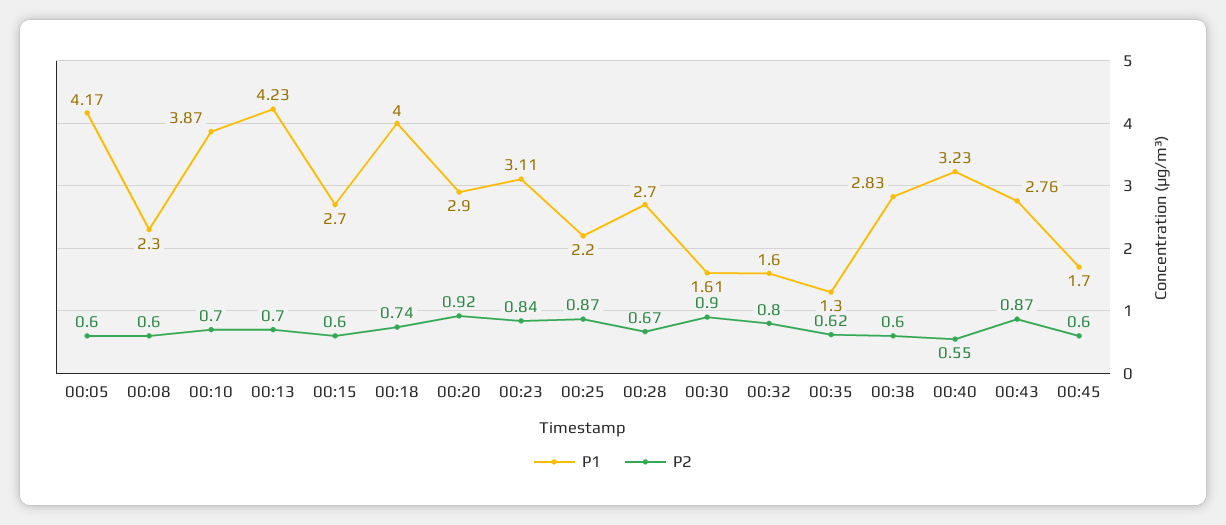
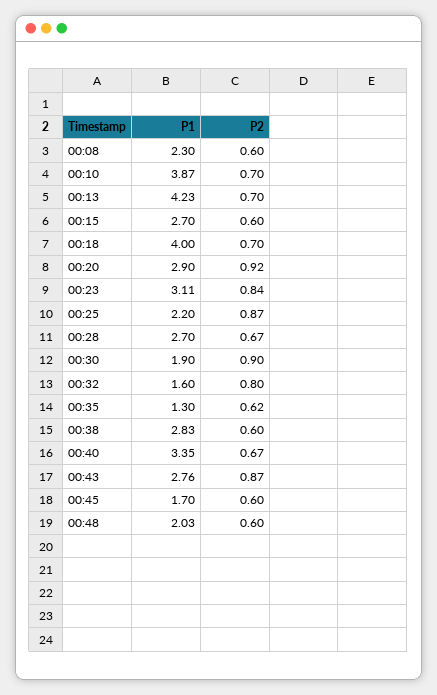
P1, 00:05: 4.17 -> none
P2, 00:05: 0.6 -> none
P2, 00:18: 0.74 -> 0.7
P1, 00:30: 1.61 -> 1.9
P1, 00:40: 3.23 -> 3.35
P2, 00:40: 0.55 -> 0.67
P1, 00:48: none -> 2.03
P2, 00:48: none -> 0.6

